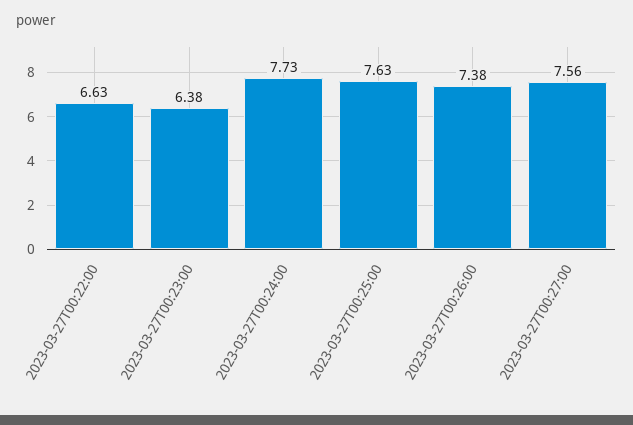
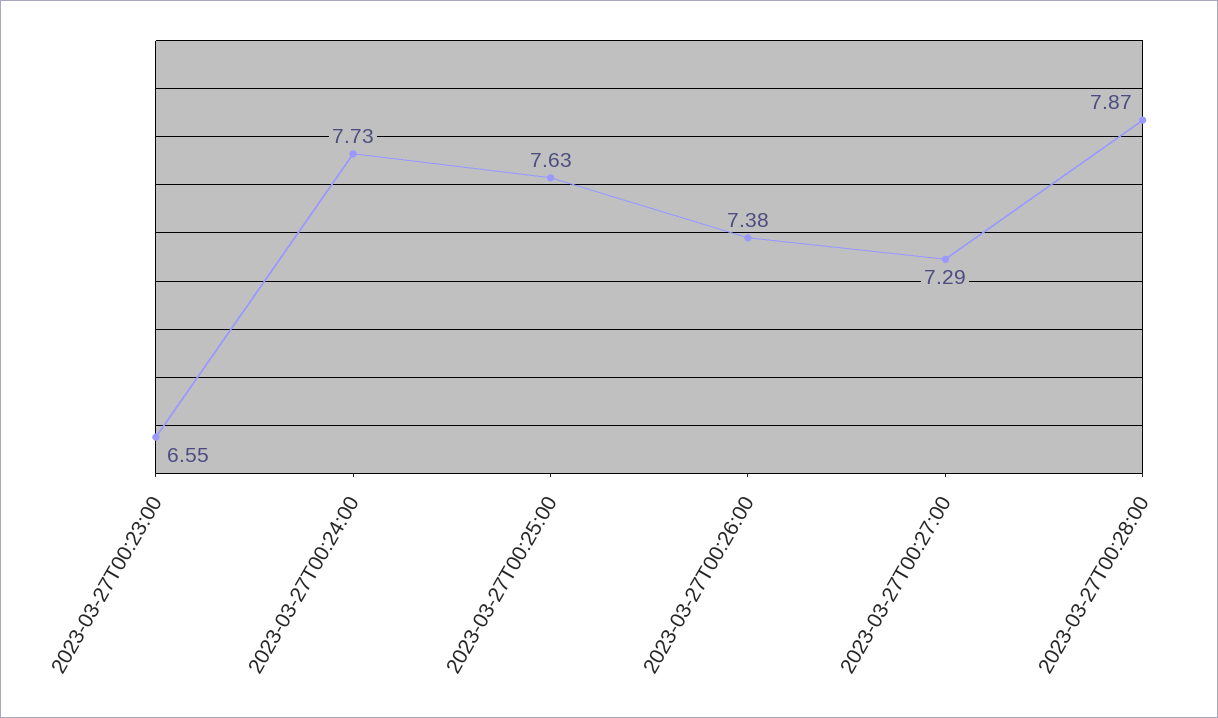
2023-03-27T00:22:00: 6.63 -> none
2023-03-27T00:23:00: 6.38 -> 6.55
2023-03-27T00:27:00: 7.56 -> 7.29
2023-03-27T00:28:00: none -> 7.87

